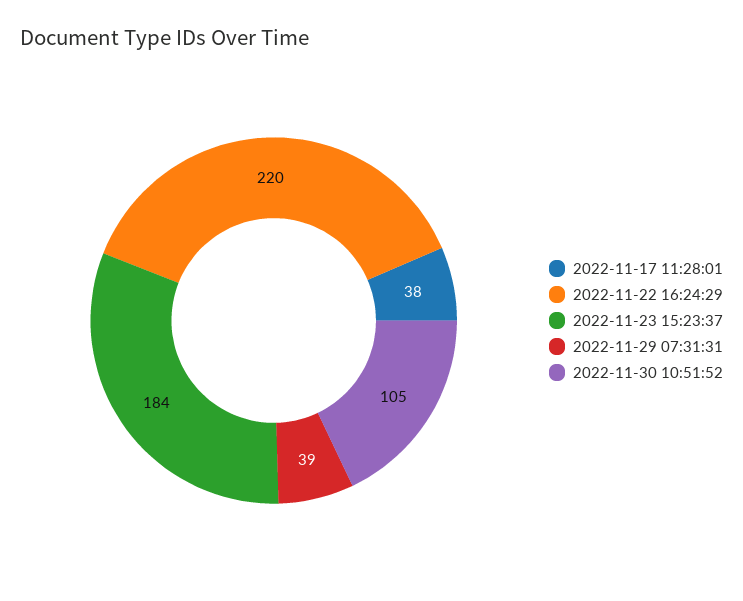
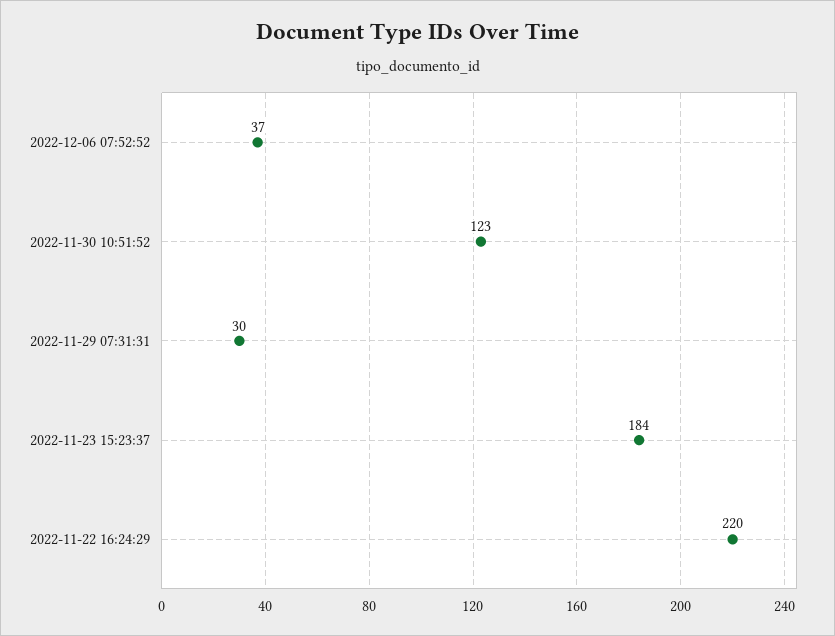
2022-11-17 11:28:01: 38 -> none
2022-11-29 07:31:31: 39 -> 30
2022-11-30 10:51:52: 105 -> 123
2022-12-06 07:52:52: none -> 37

